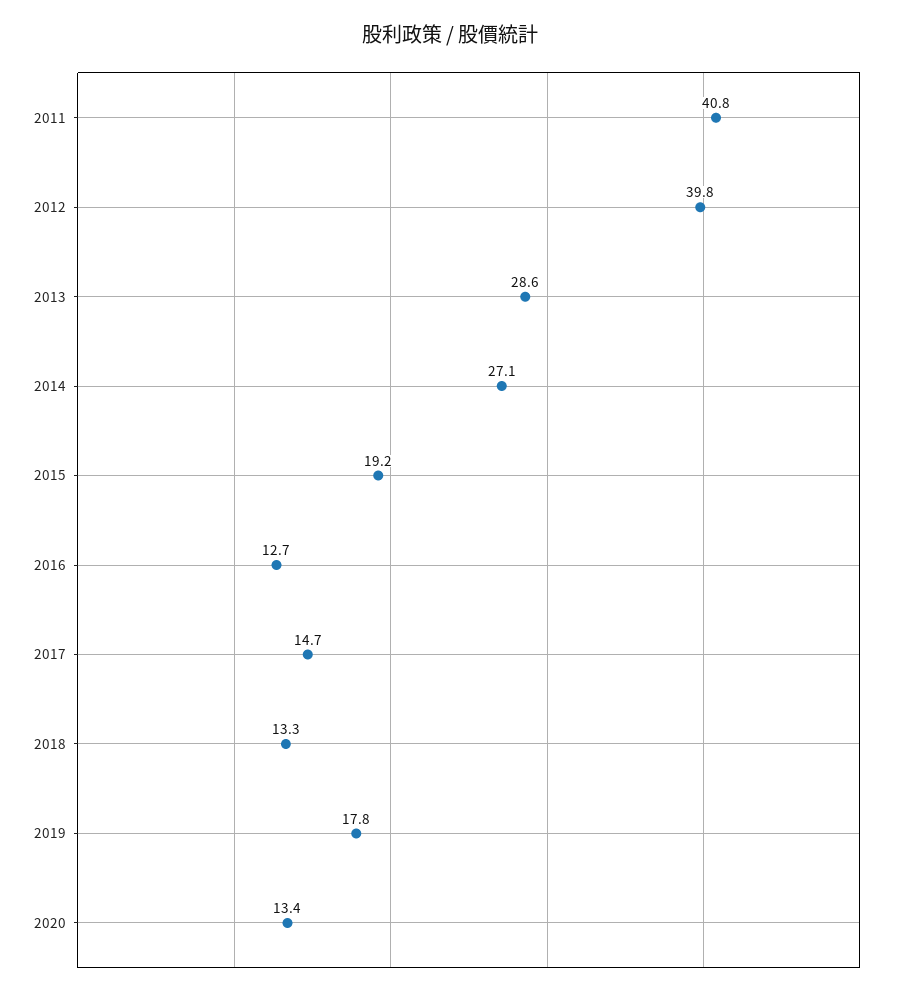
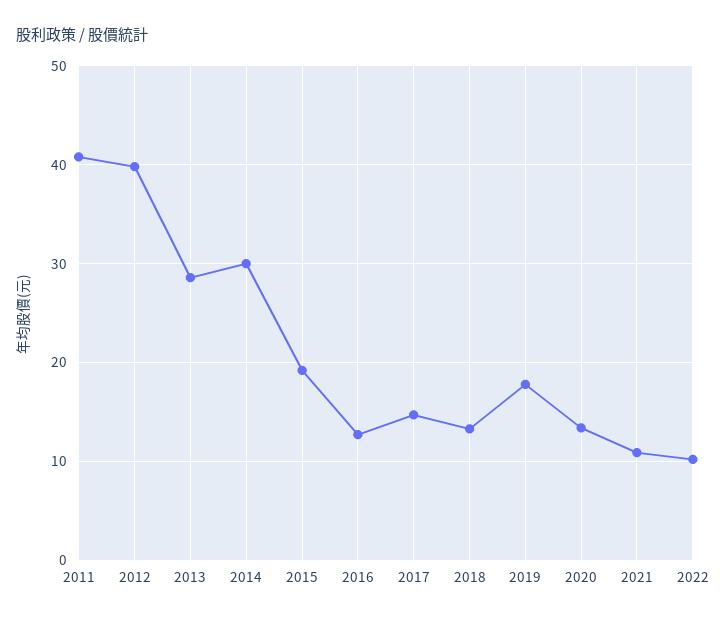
2014: 27.1 -> 30
2021: none -> 11
2022: none -> 10

